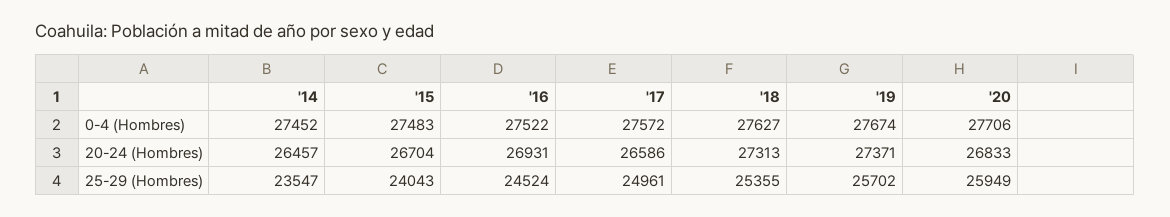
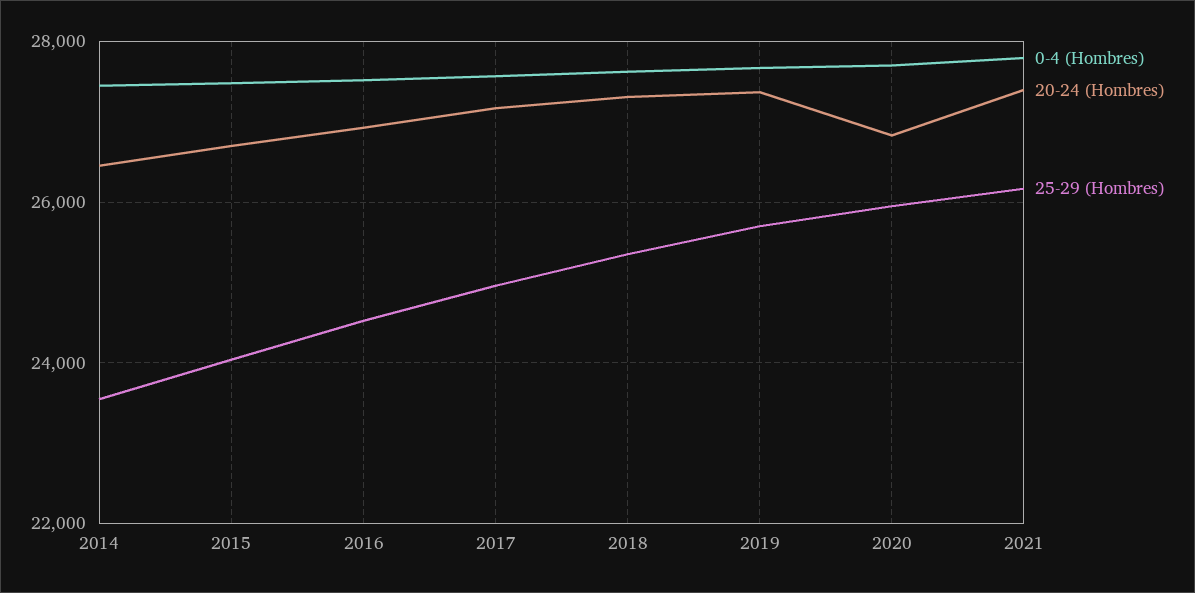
20-24 (Hombres), '17: 26586 -> 27200
0-4 (Hombres), 2021: none -> 27800
20-24 (Hombres), 2021: none -> 27400
25-29 (Hombres), 2021: none -> 26200

